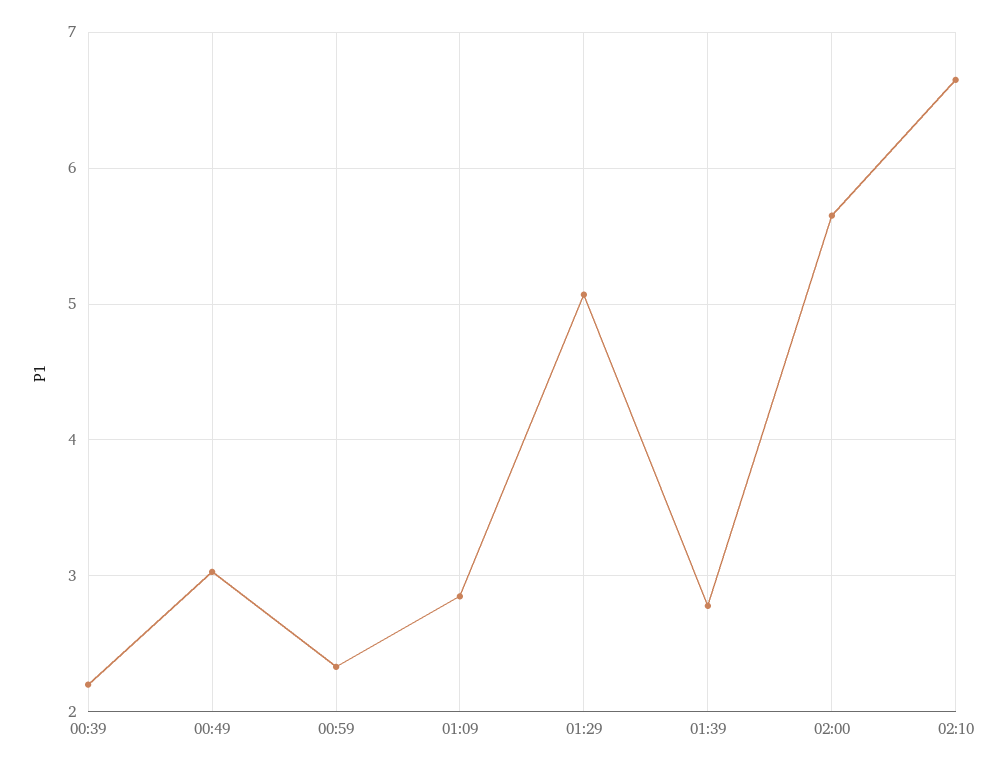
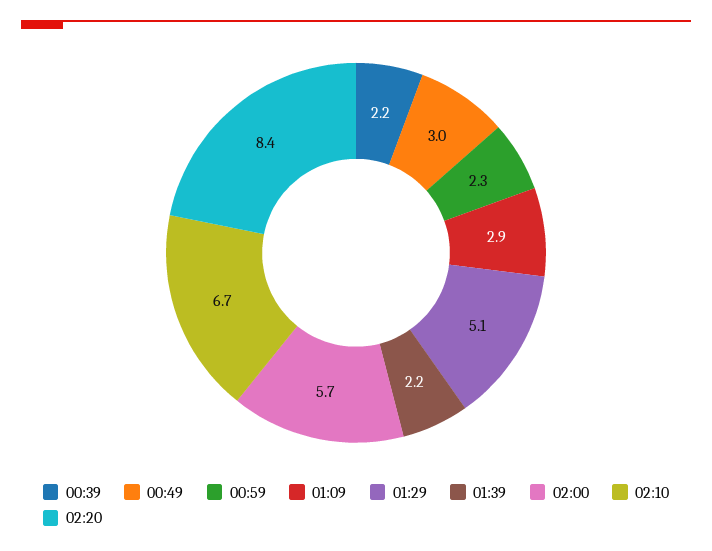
01:39: 2.8 -> 2.2
02:20: none -> 8.4

